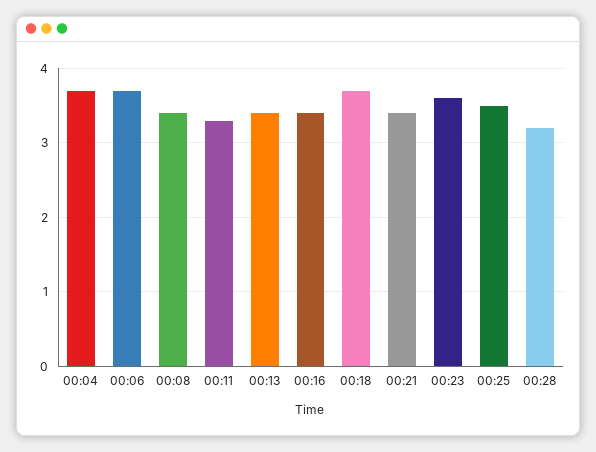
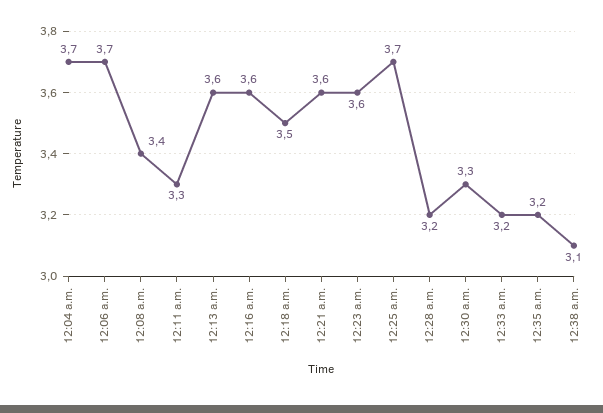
00:13: 3.4 -> 3.6
00:16: 3.4 -> 3.6
00:18: 3.7 -> 3.5
00:21: 3.4 -> 3.6
00:25: 3.5 -> 3.7
12:30 a.m.: none -> 3.3
12:33 a.m.: none -> 3.2
12:35 a.m.: none -> 3.2
12:38 a.m.: none -> 3.1

